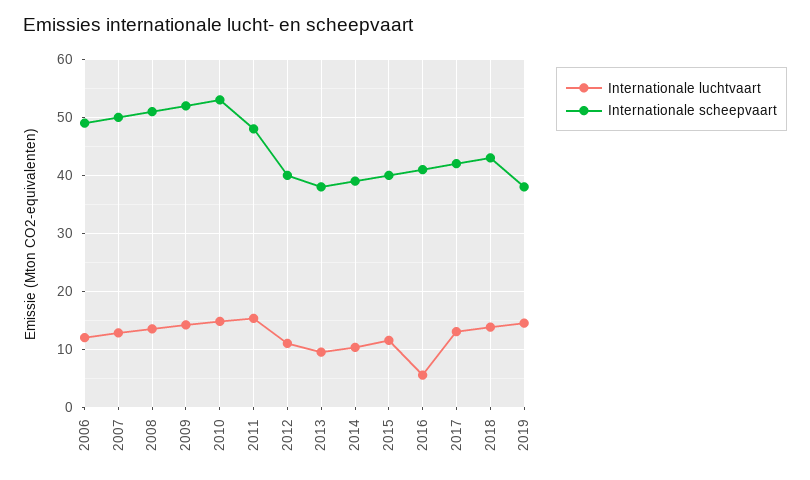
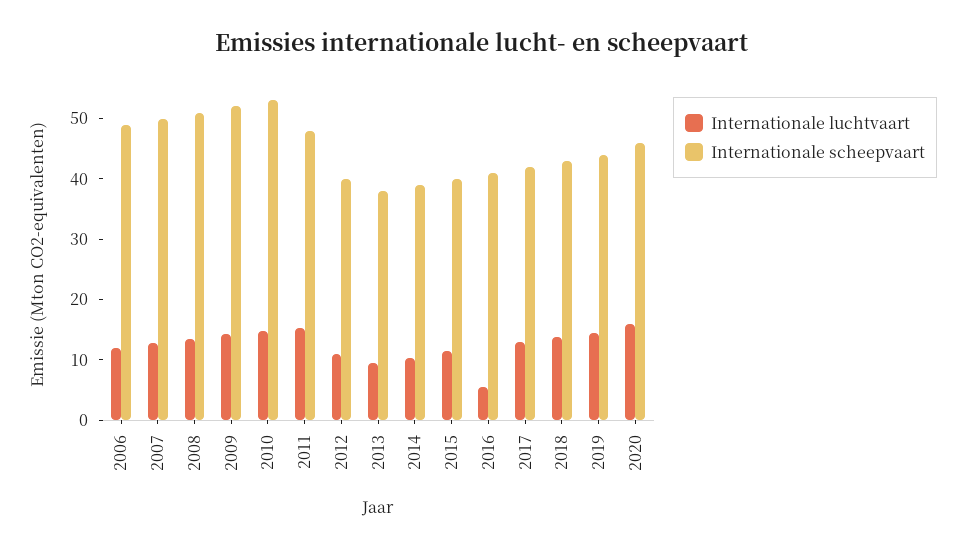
Internationale scheepvaart, 2019: 38 -> 44
Internationale luchtvaart, 2020: none -> 16
Internationale scheepvaart, 2020: none -> 46

